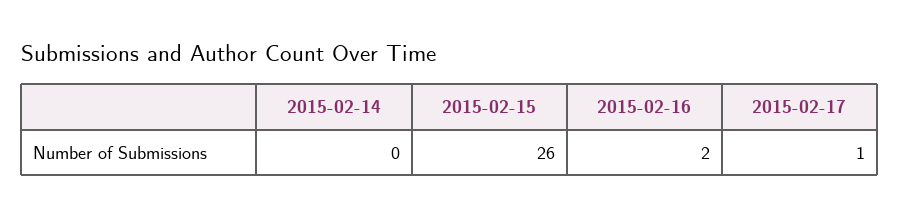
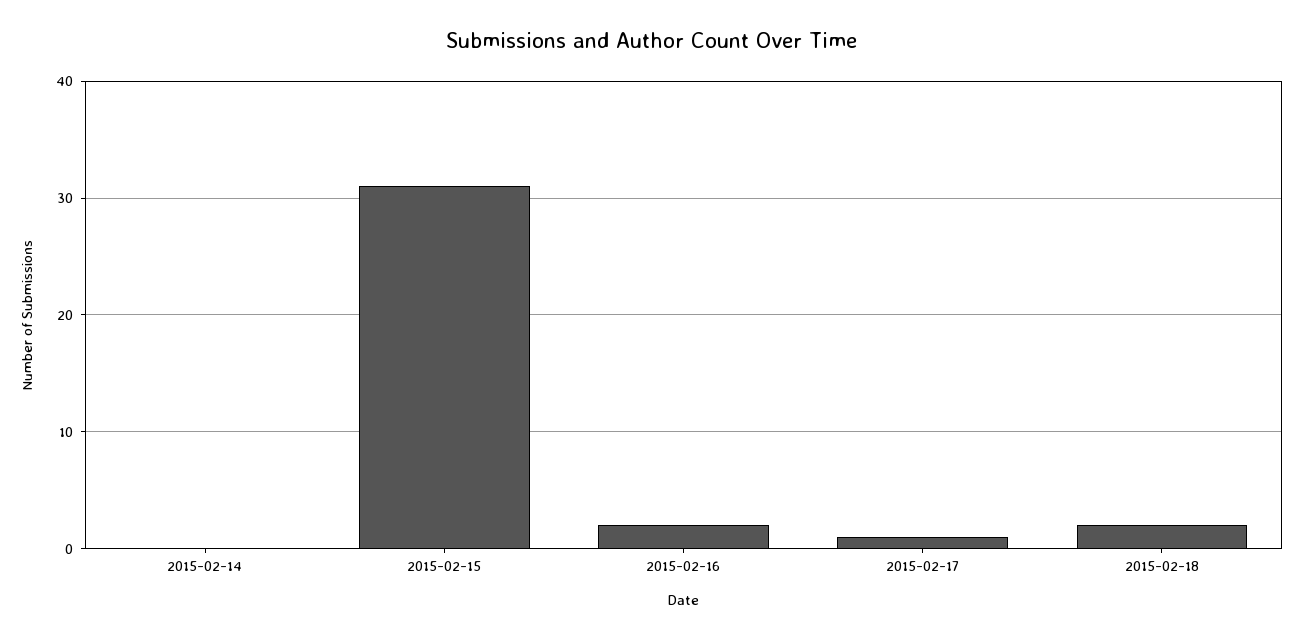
2015-02-15: 26 -> 31
2015-02-18: none -> 2

